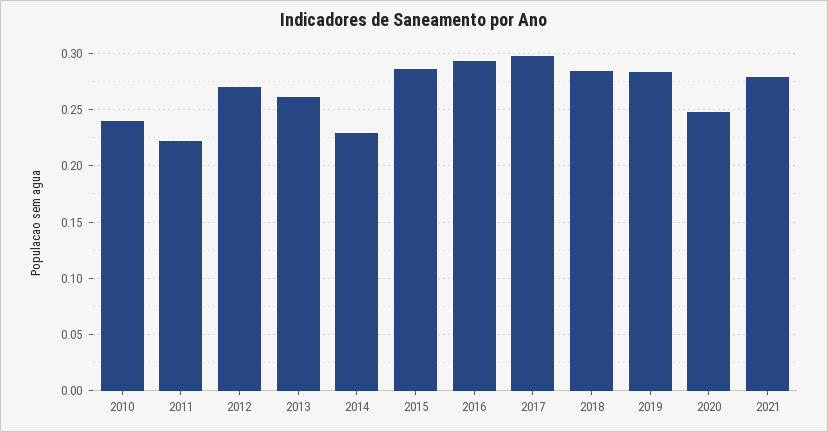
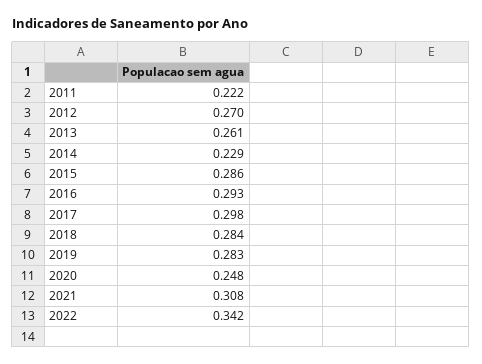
2010: 0.24 -> none
2021: 0.28 -> 0.308
2022: none -> 0.342

